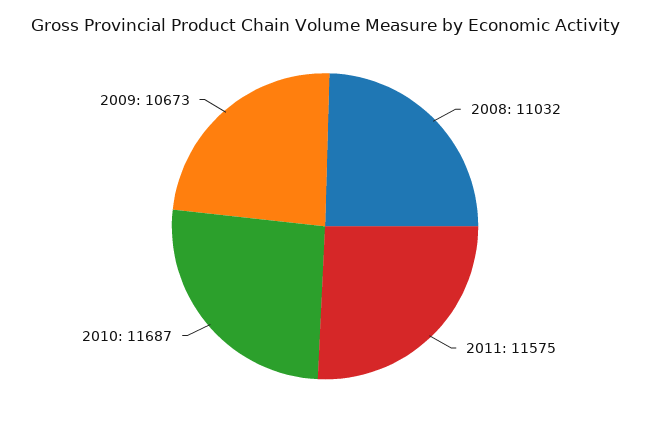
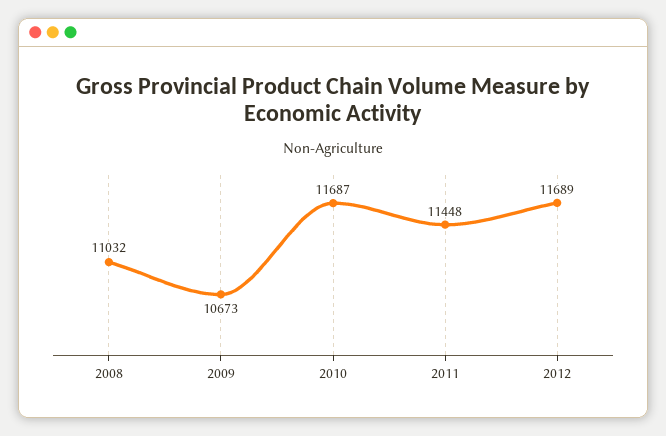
2011: 11575 -> 11448
2012: none -> 11689

